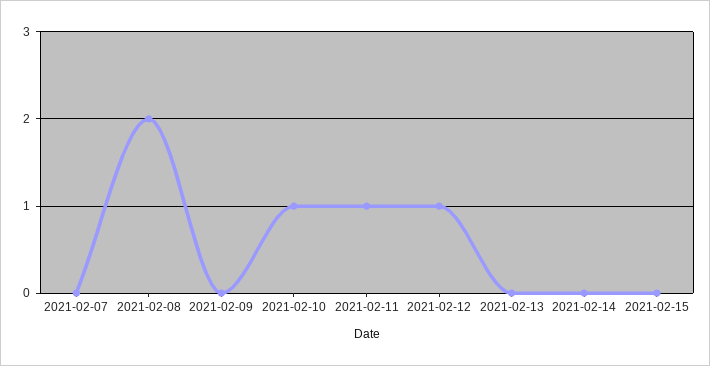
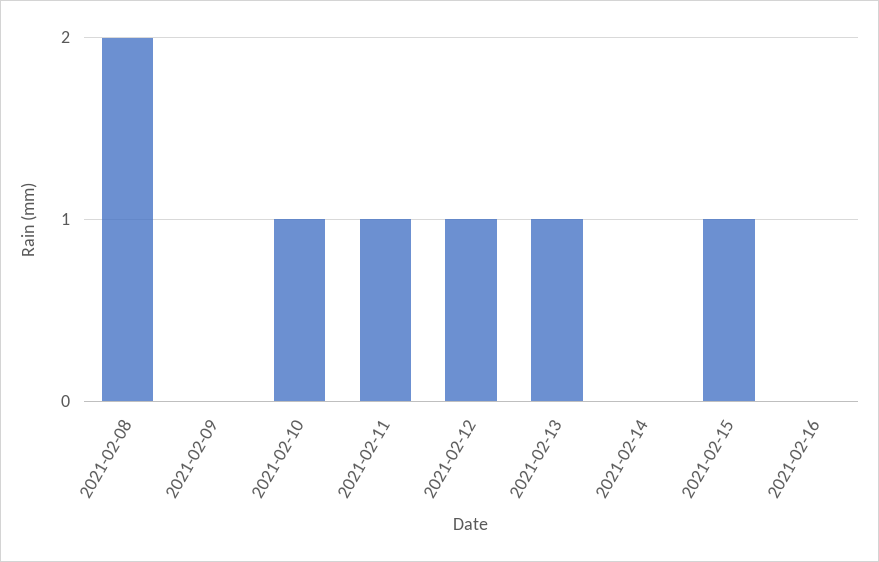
2021-02-07: 0 -> none
2021-02-13: 0 -> 1
2021-02-15: 0 -> 1
2021-02-16: none -> 0

